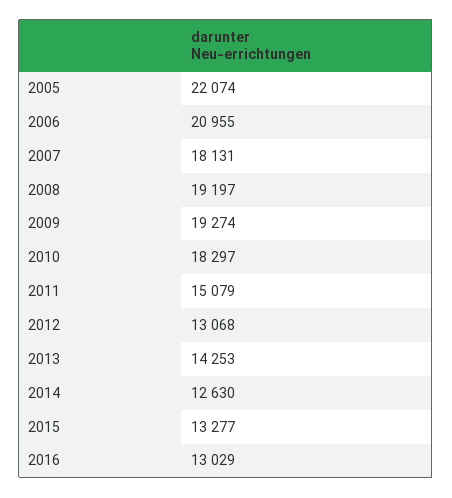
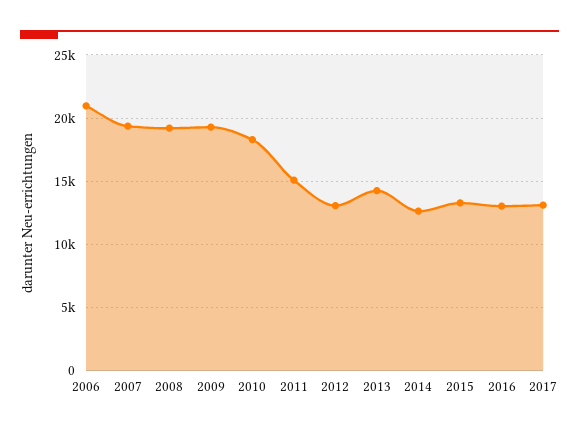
2005: 22074 -> none
2007: 18131 -> 19500
2017: none -> 13000

